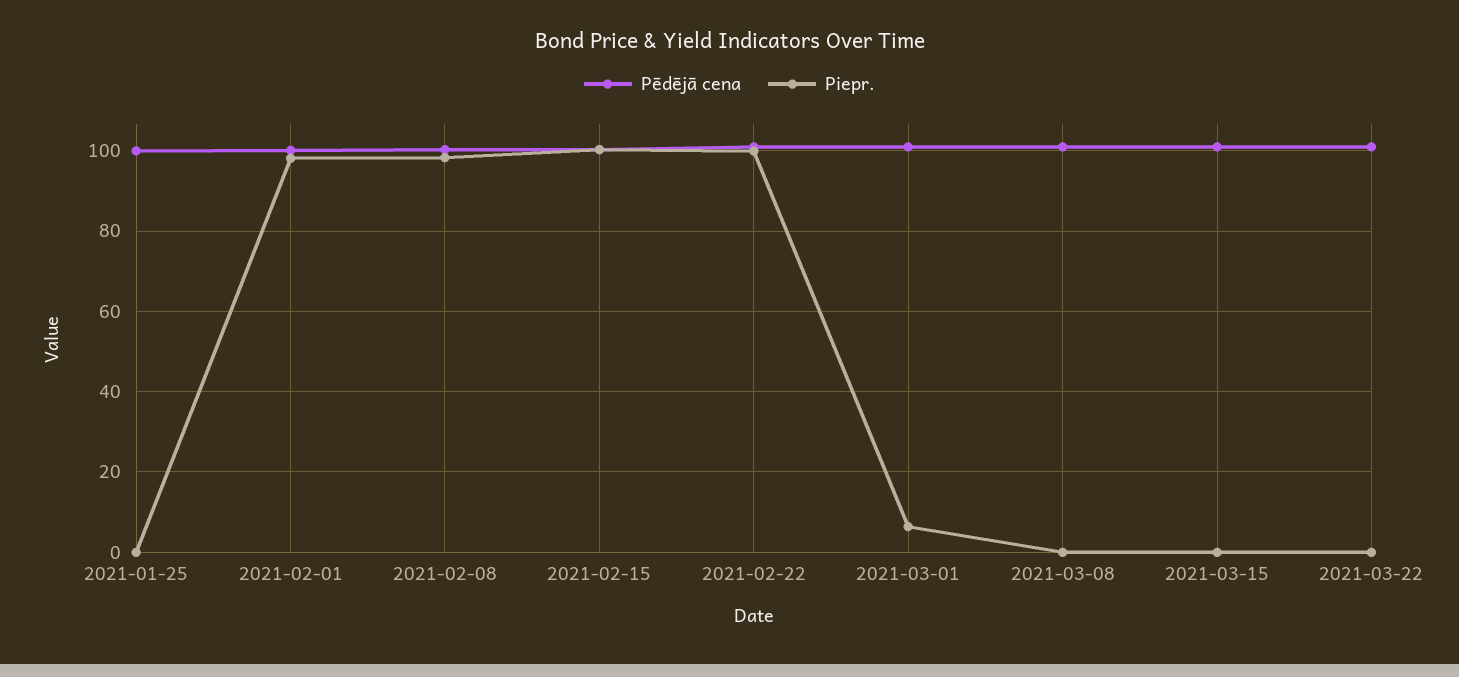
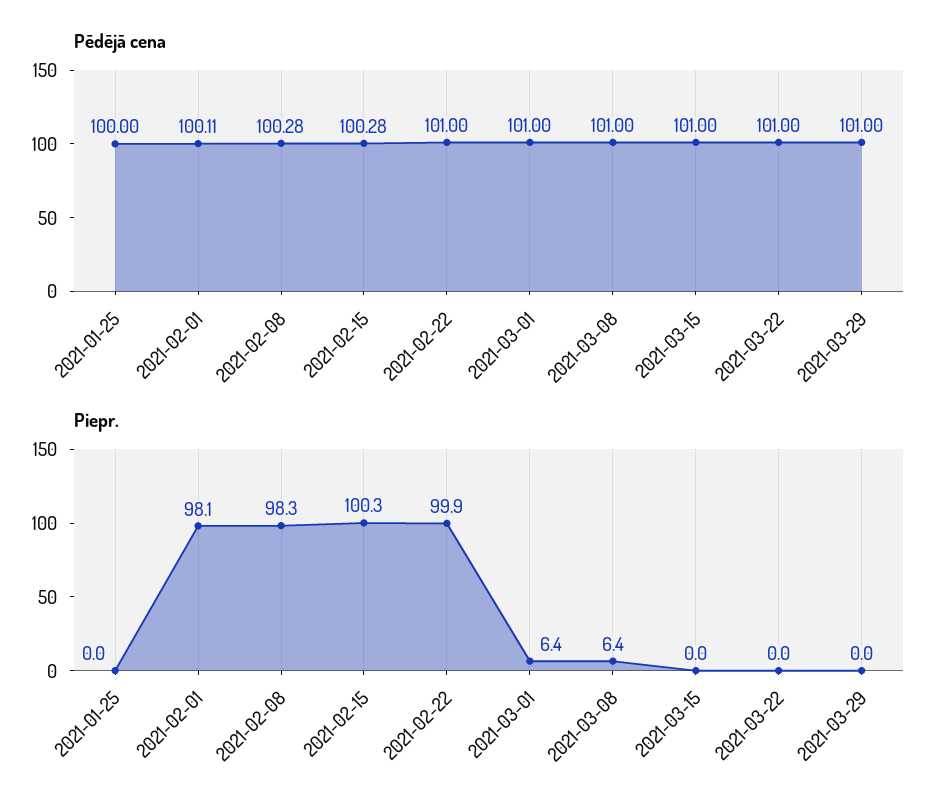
Piepr., 2021-03-08: 0 -> 6.4
Pēdējā cena, 2021-03-29: none -> 101
Piepr., 2021-03-29: none -> 0

